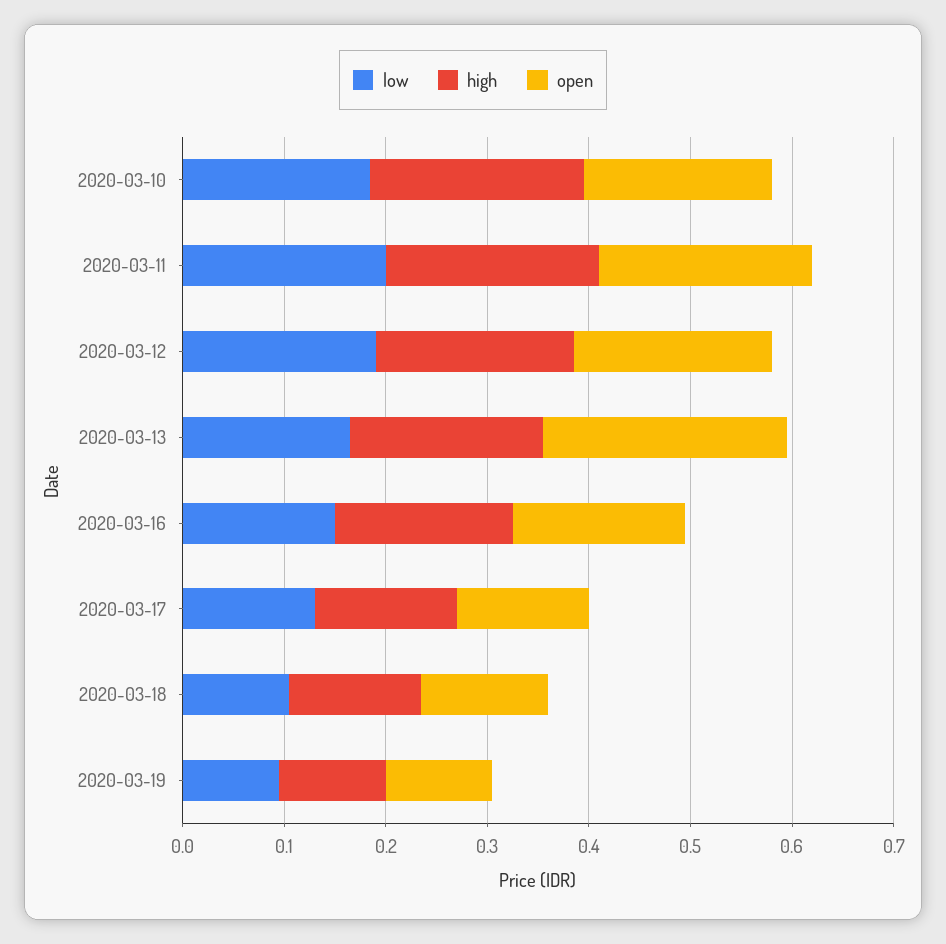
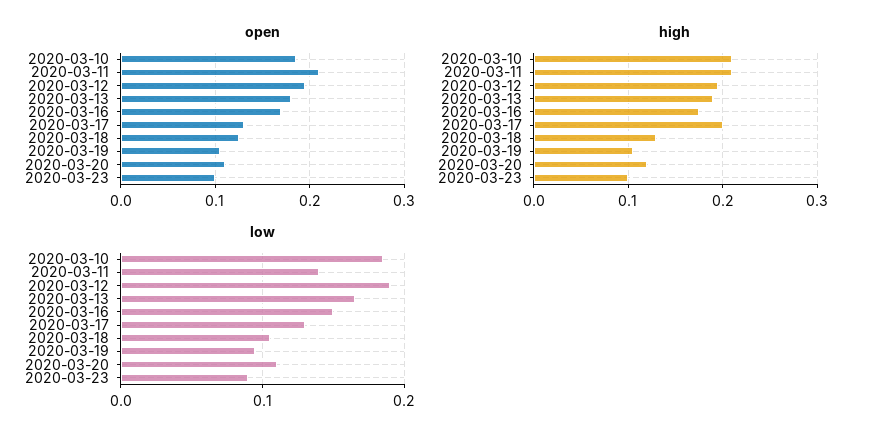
low, 2020-03-11: 0.2 -> 0.14
open, 2020-03-13: 0.24 -> 0.18
high, 2020-03-17: 0.14 -> 0.2
open, 2020-03-20: none -> 0.11
open, 2020-03-23: none -> 0.1
high, 2020-03-20: none -> 0.12
high, 2020-03-23: none -> 0.1
low, 2020-03-20: none -> 0.11
low, 2020-03-23: none -> 0.09

